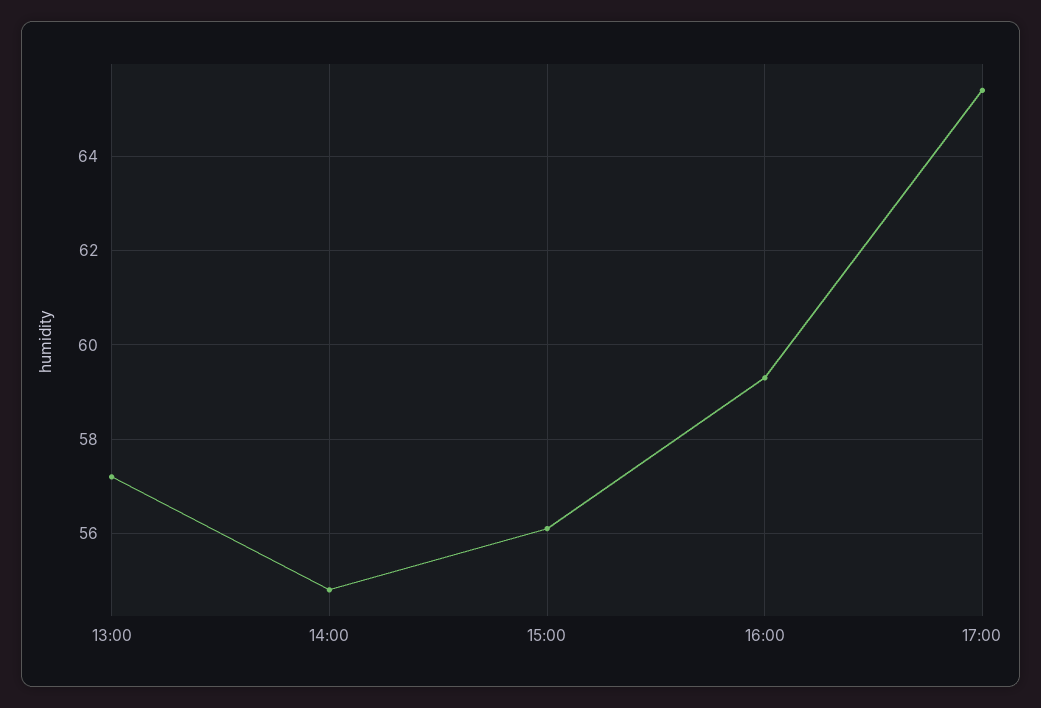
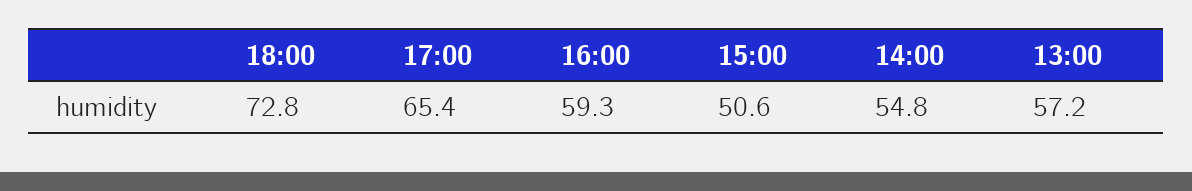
15:00: 56 -> 50.6
18:00: none -> 72.8

